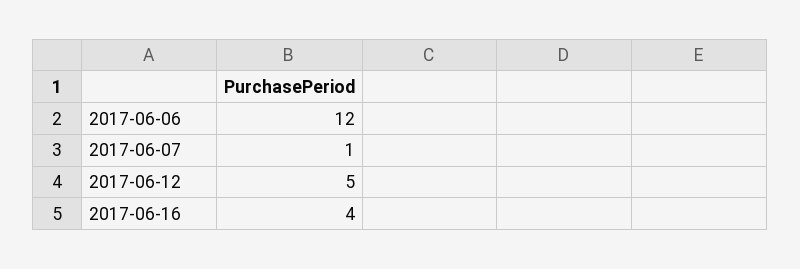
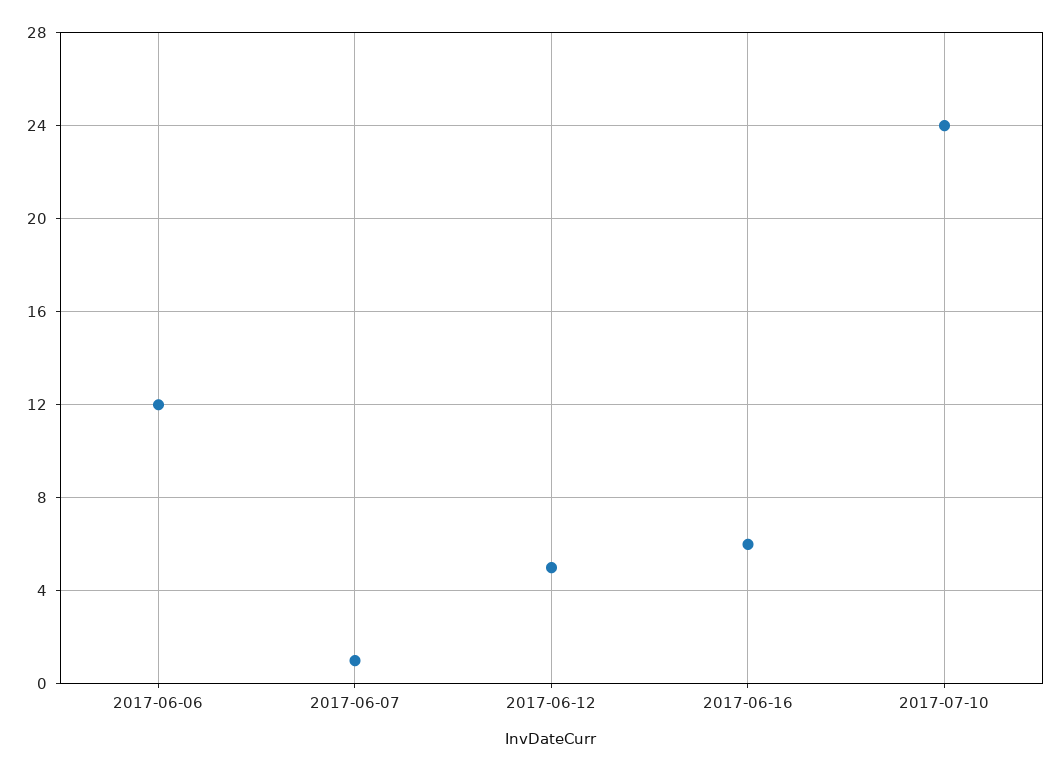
2017-06-16: 4 -> 6
2017-07-10: none -> 24

